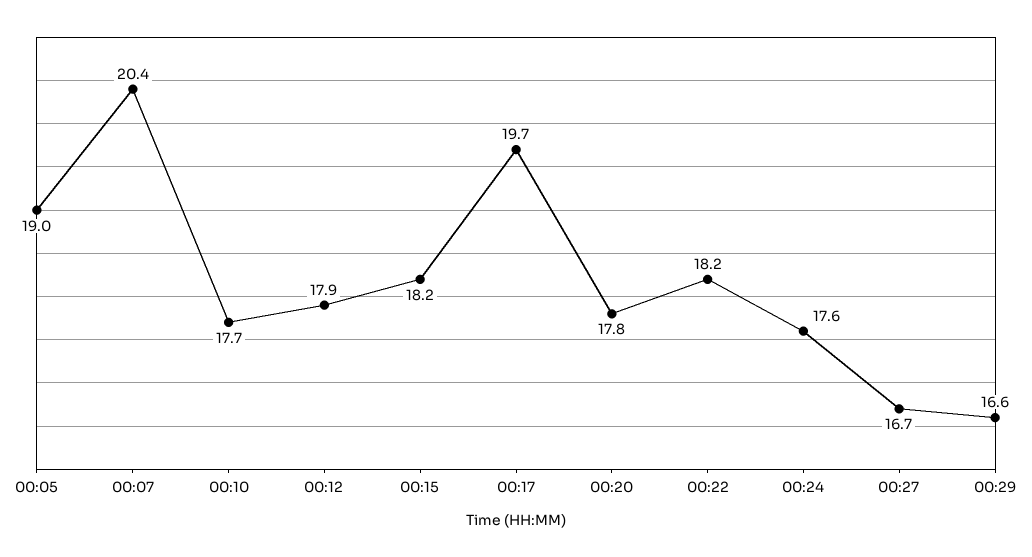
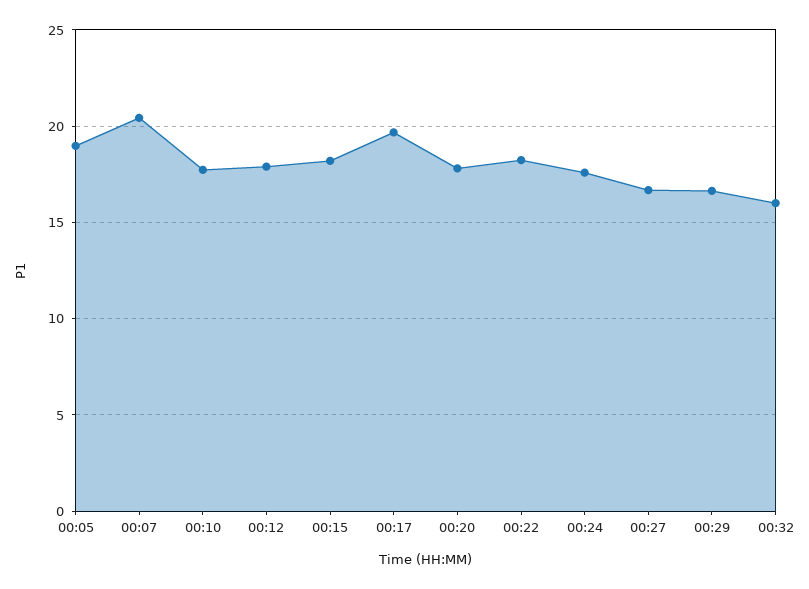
00:32: none -> 16

